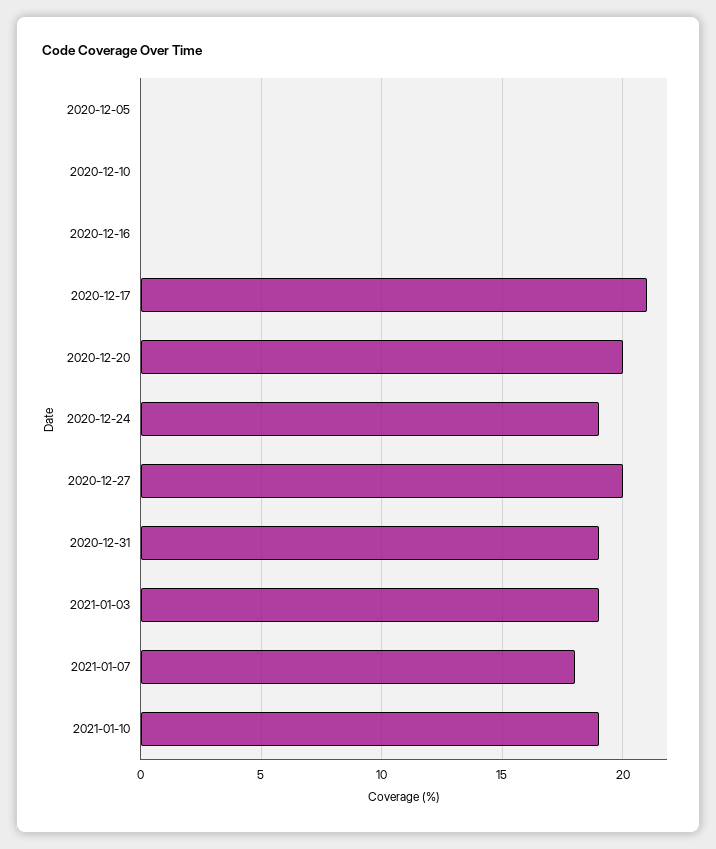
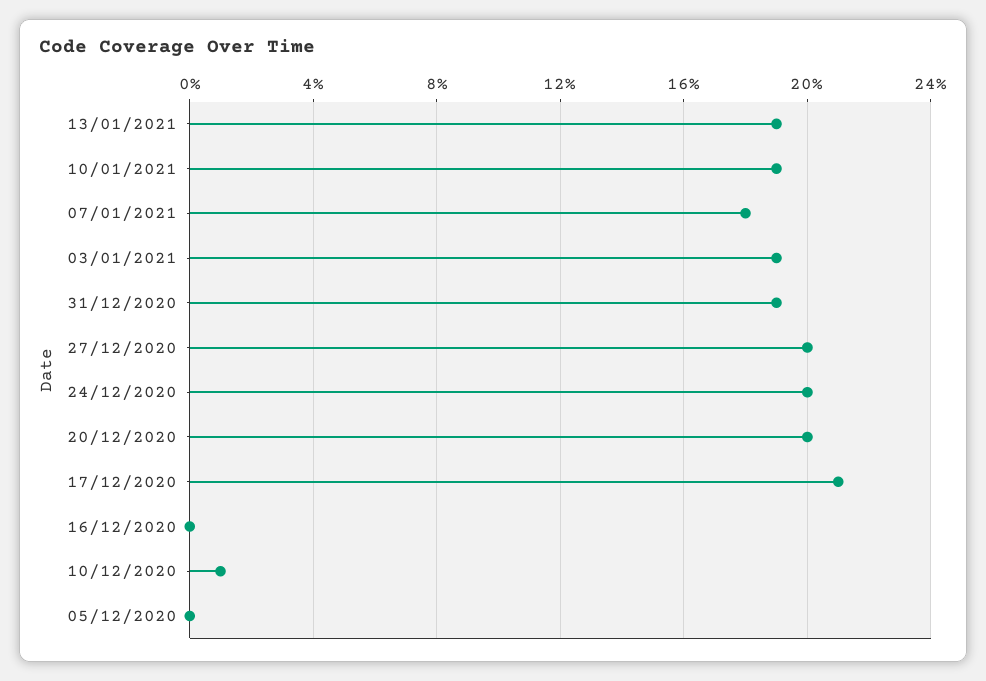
2020-12-10: 0 -> 1
2020-12-24: 19 -> 20
13/01/2021: none -> 19

